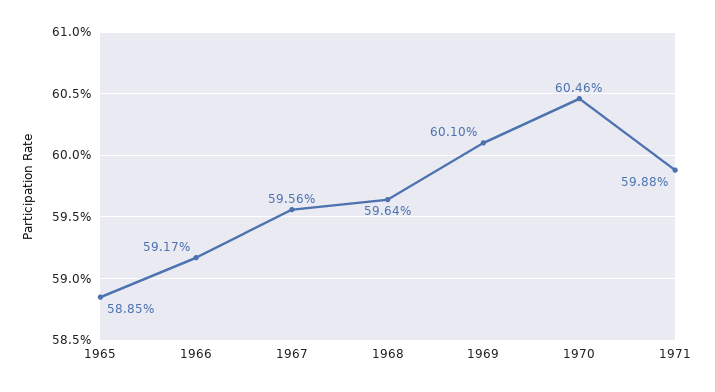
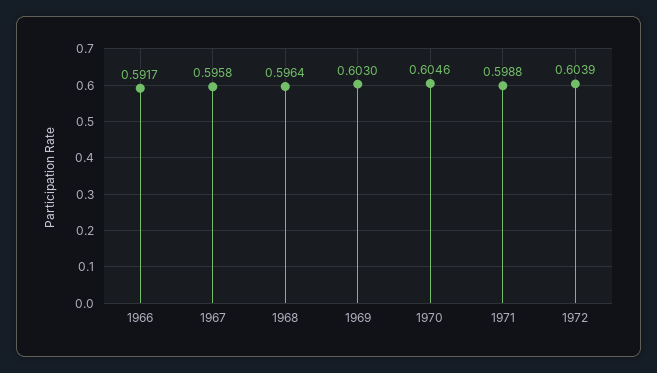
1965: 0.5885 -> none
1967: 0.5956 -> 0.5958
1969: 0.601 -> 0.603
1972: none -> 0.6039

